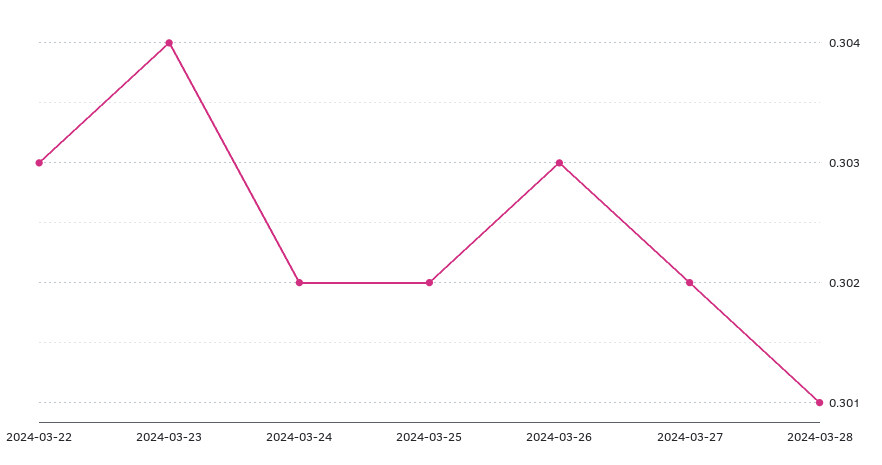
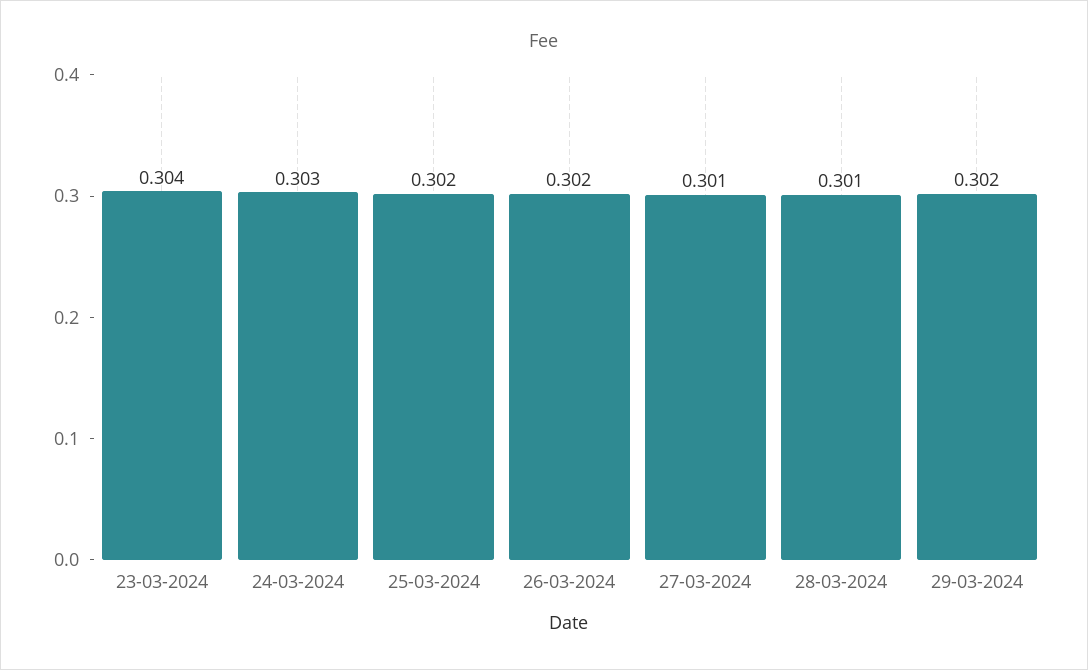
2024-03-22: 0.303 -> none
2024-03-24: 0.302 -> 0.303
2024-03-26: 0.303 -> 0.302
2024-03-27: 0.302 -> 0.301
29-03-2024: none -> 0.302

